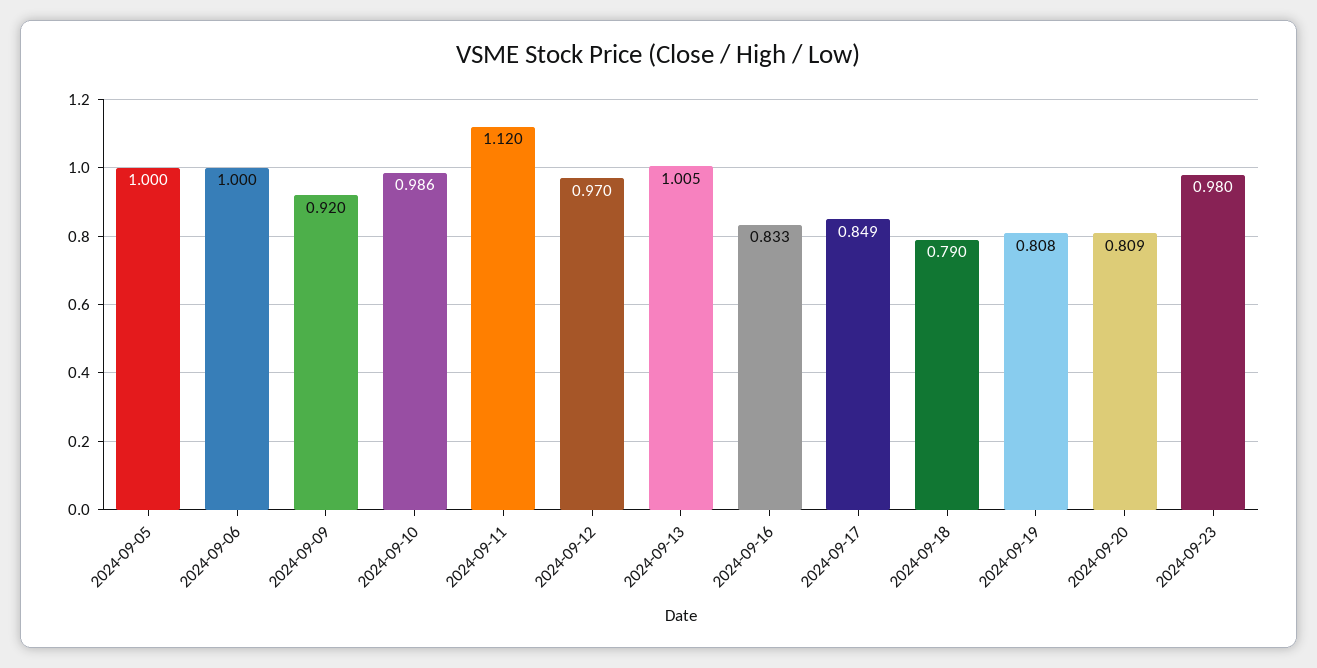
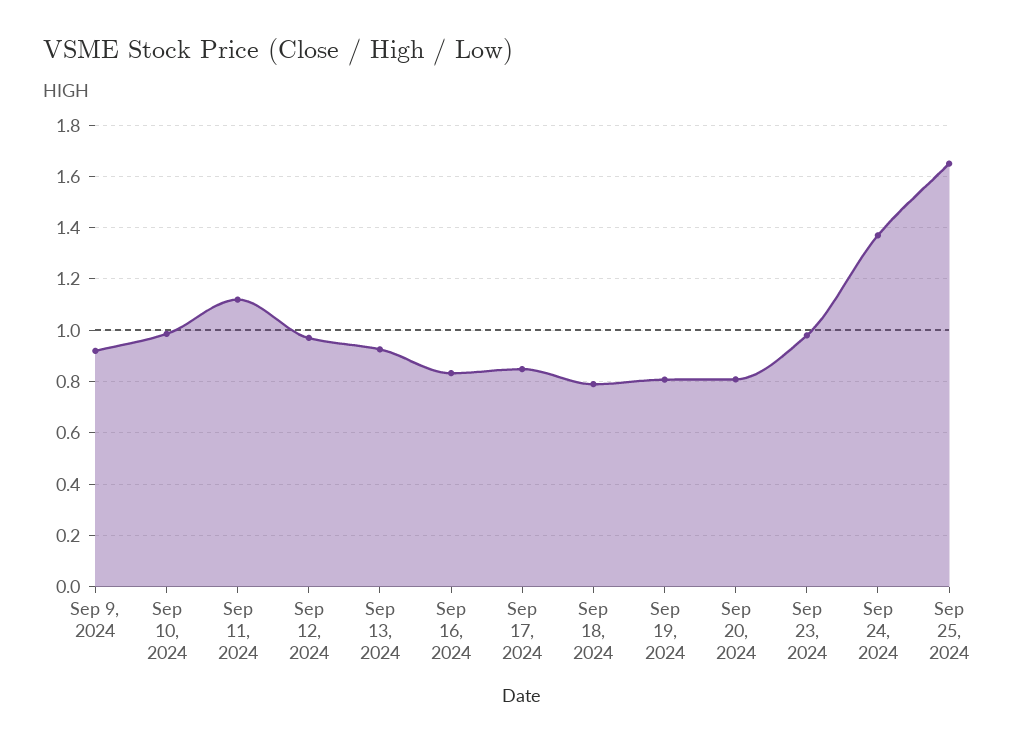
2024-09-05: 1 -> none
2024-09-06: 1 -> none
2024-09-13: 1.005 -> 0.925
Sep 24, 2024: none -> 1.375
Sep 25, 2024: none -> 1.65

